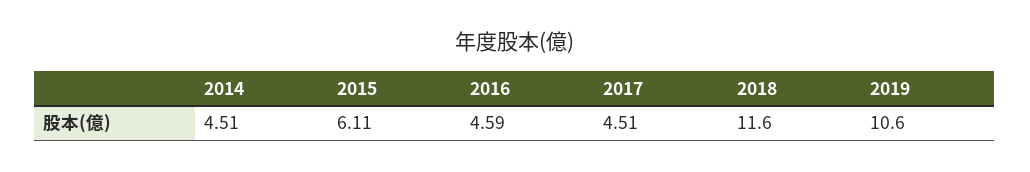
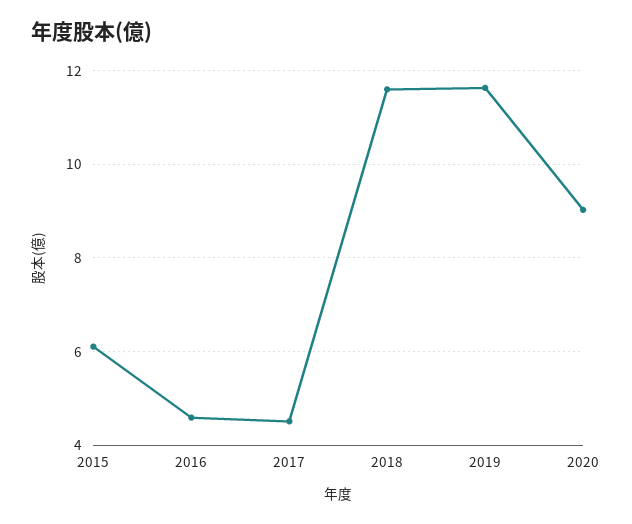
2014: 4.51 -> none
2019: 10.6 -> 11.6
2020: none -> 9

